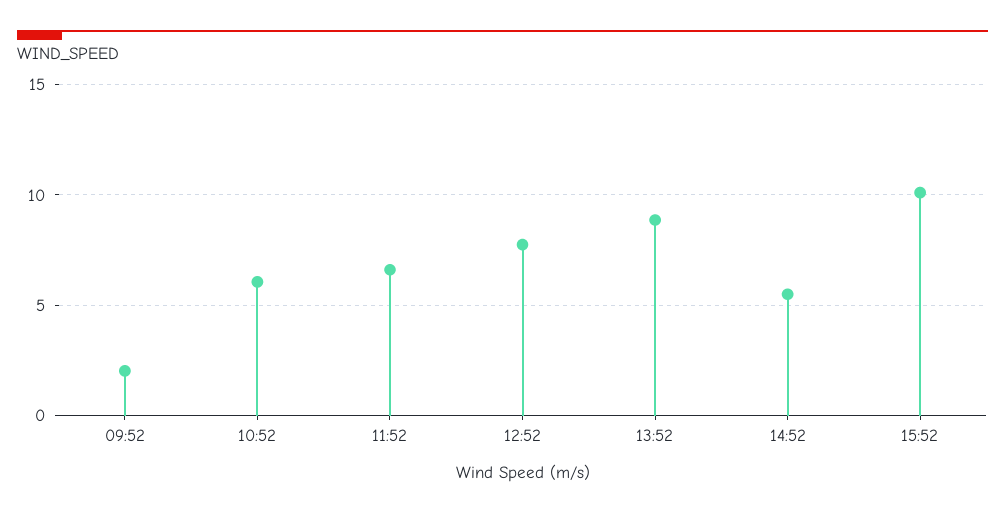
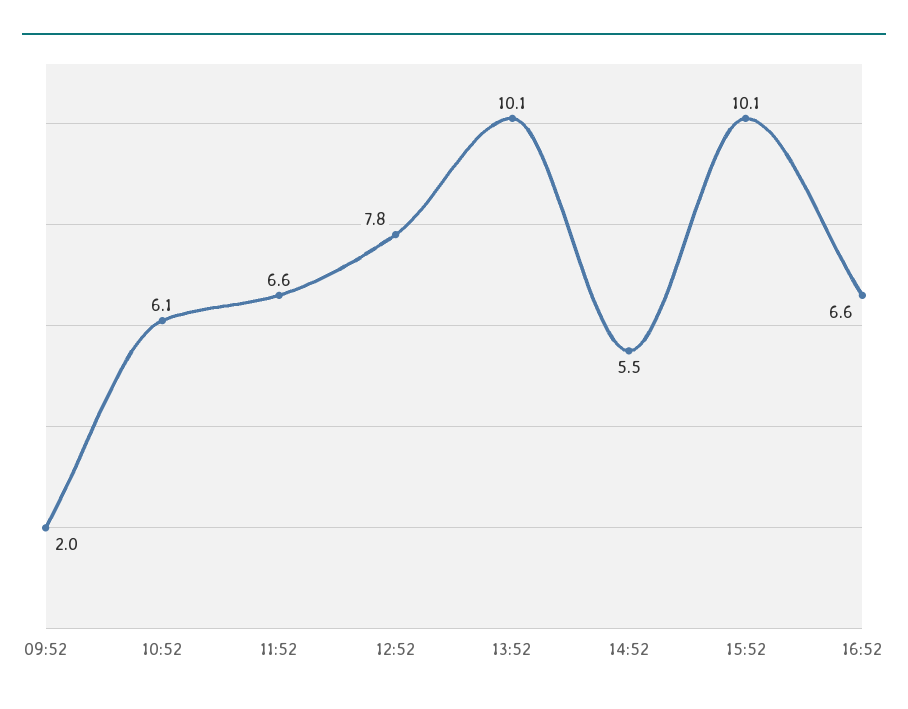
13:52: 9 -> 10.1
16:52: none -> 6.6

